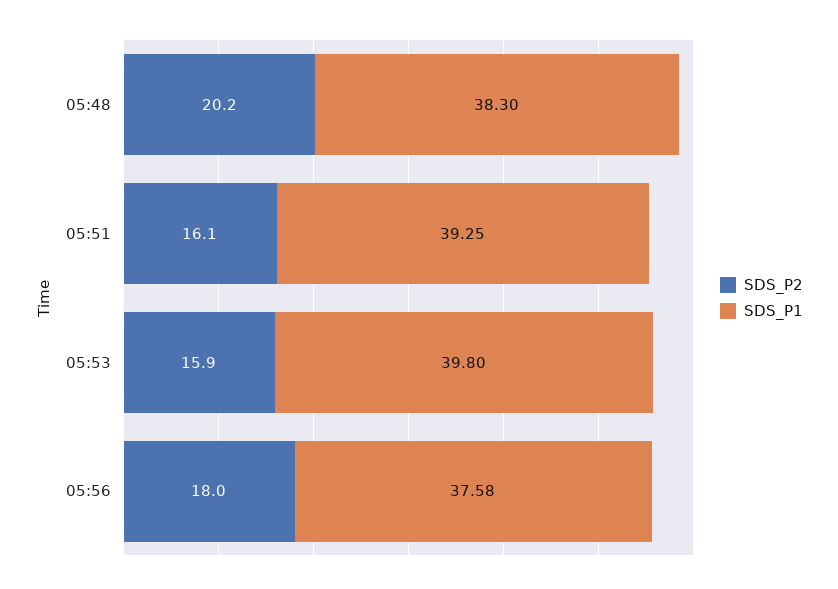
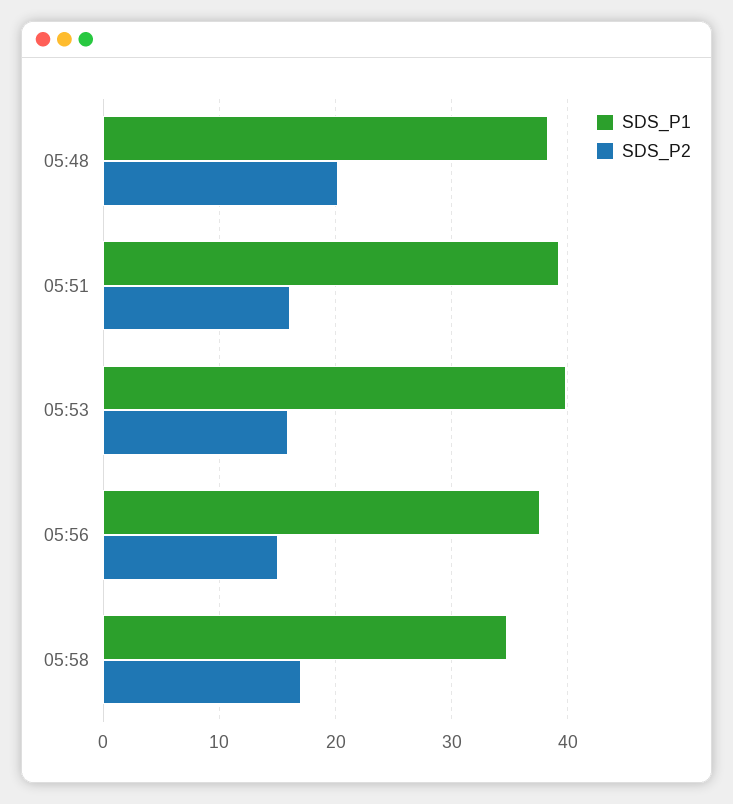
SDS_P2, 05:56: 18 -> 15
SDS_P1, 05:58: none -> 35
SDS_P2, 05:58: none -> 17

